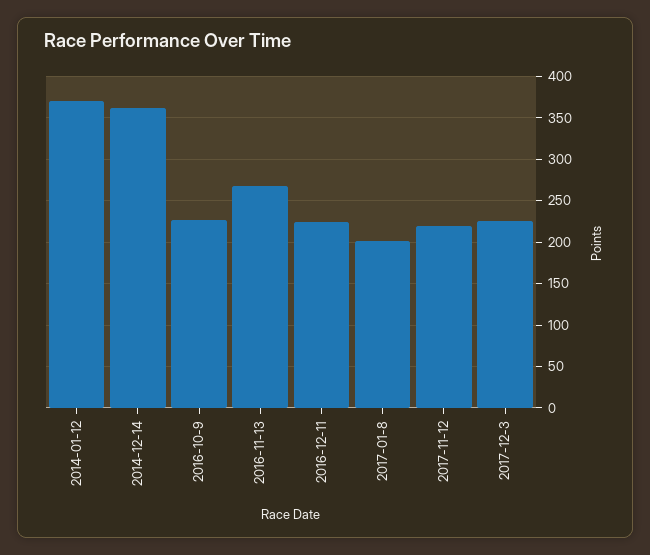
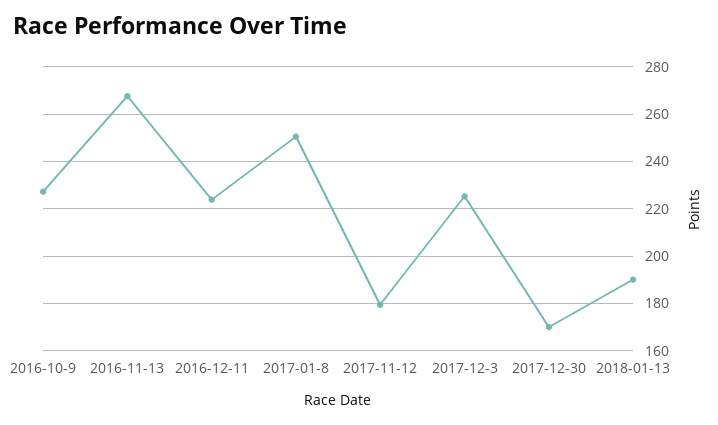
2014-01-12: 370 -> none
2014-12-14: 360 -> none
2017-01-8: 200 -> 250
2017-11-12: 220 -> 180
2017-12-30: none -> 170
2018-01-13: none -> 190

